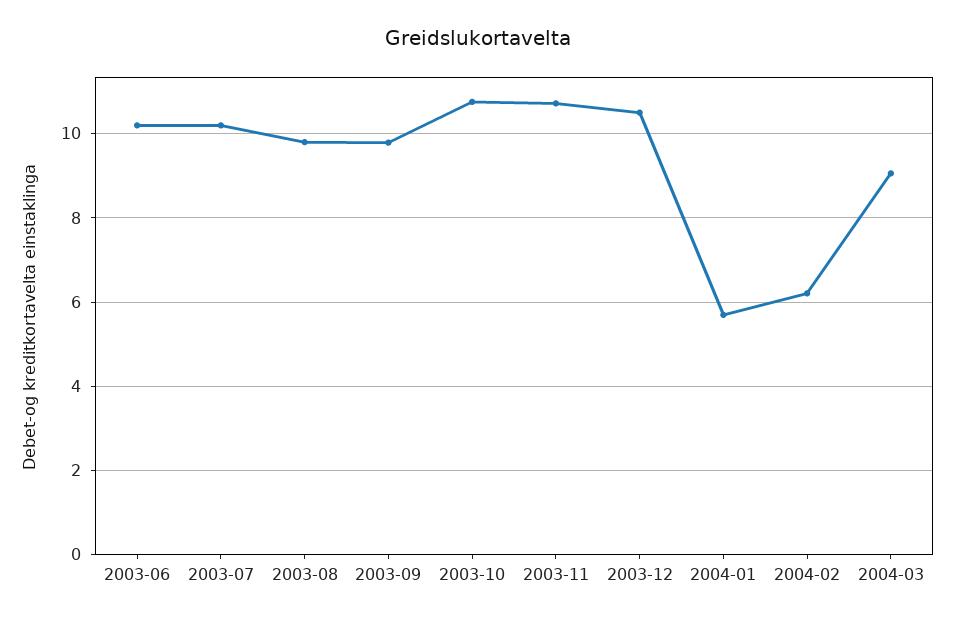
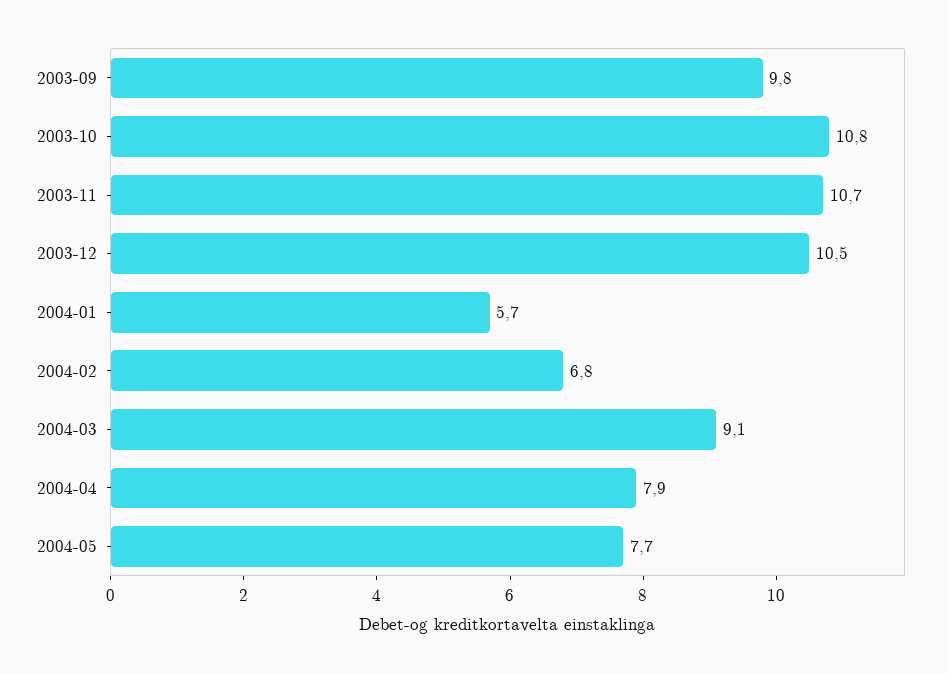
2003-06: 10.2 -> none
2003-07: 10.2 -> none
2003-08: 9.8 -> none
2004-02: 6.2 -> 6.8
2004-04: none -> 7.9
2004-05: none -> 7.7

